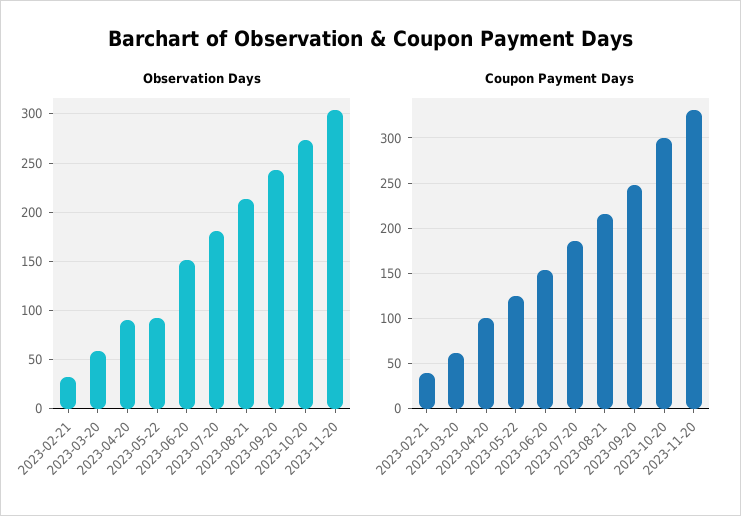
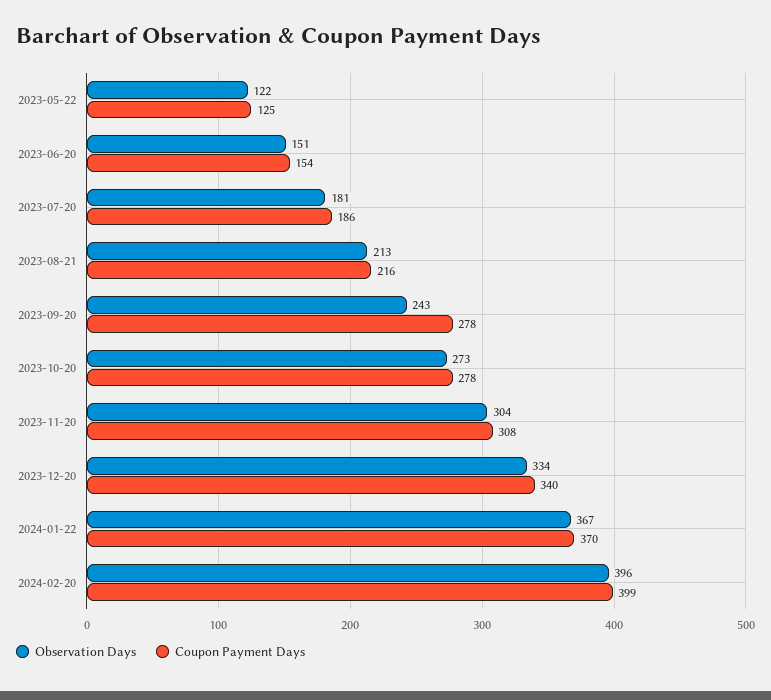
Observation Days, 2023-02-21: 30 -> none
Observation Days, 2023-03-20: 60 -> none
Observation Days, 2023-04-20: 90 -> none
Observation Days, 2023-05-22: 90 -> 122
Coupon Payment Days, 2023-02-21: 40 -> none
Coupon Payment Days, 2023-03-20: 60 -> none
Coupon Payment Days, 2023-04-20: 100 -> none
Coupon Payment Days, 2023-09-20: 250 -> 278
Coupon Payment Days, 2023-10-20: 300 -> 278
Coupon Payment Days, 2023-11-20: 330 -> 308
Observation Days, 2023-12-20: none -> 334
Coupon Payment Days, 2023-12-20: none -> 340
Observation Days, 2024-01-22: none -> 367
Coupon Payment Days, 2024-01-22: none -> 370
Observation Days, 2024-02-20: none -> 396
Coupon Payment Days, 2024-02-20: none -> 399

